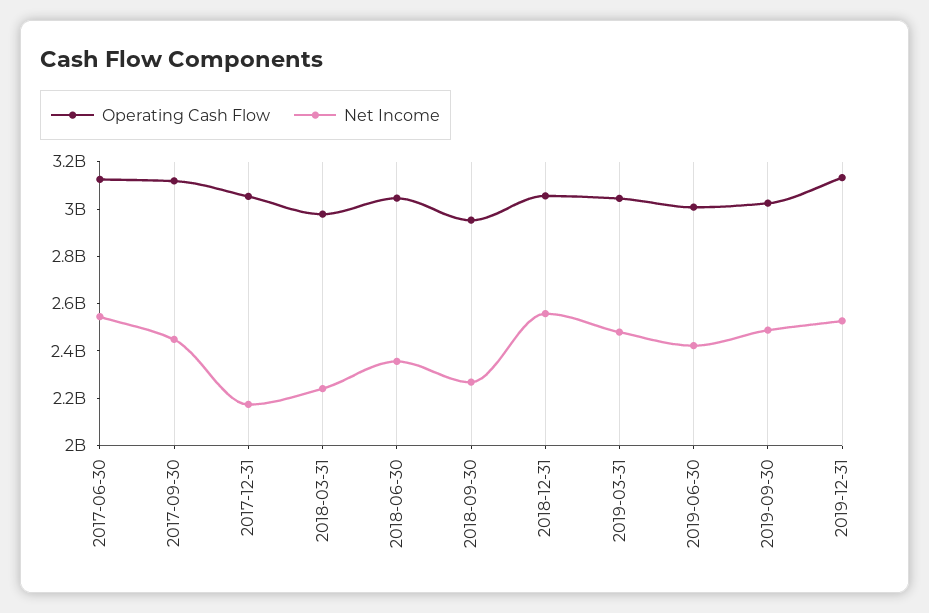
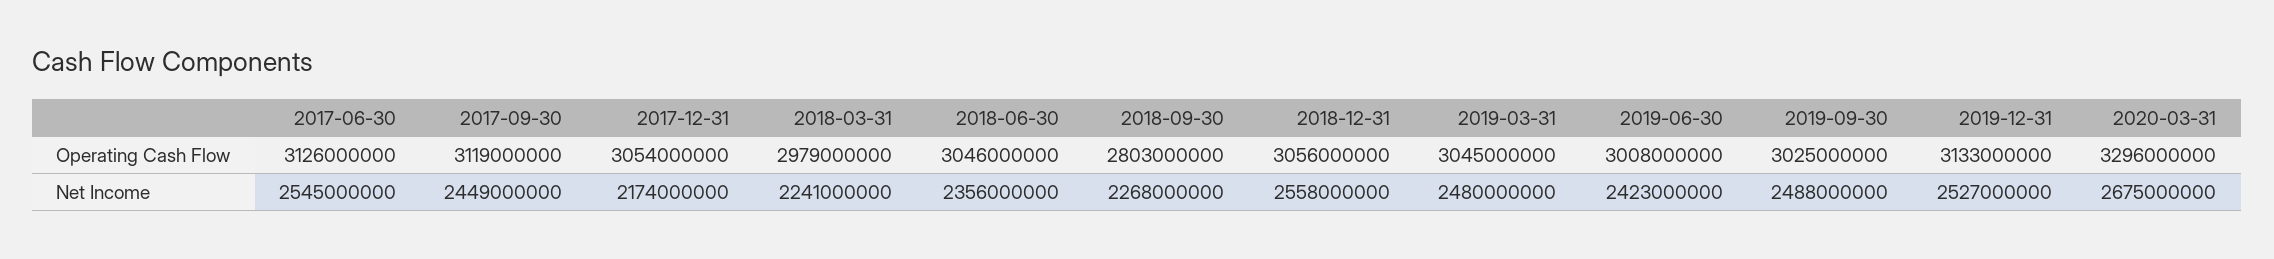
Operating Cash Flow, 2018-09-30: 2950000000 -> 2803000000
Operating Cash Flow, 2020-03-31: none -> 3296000000
Net Income, 2020-03-31: none -> 2675000000

